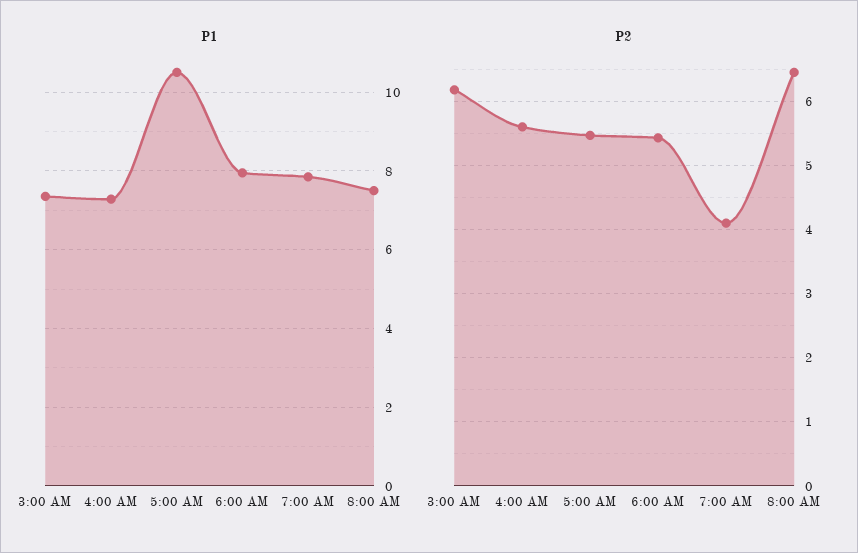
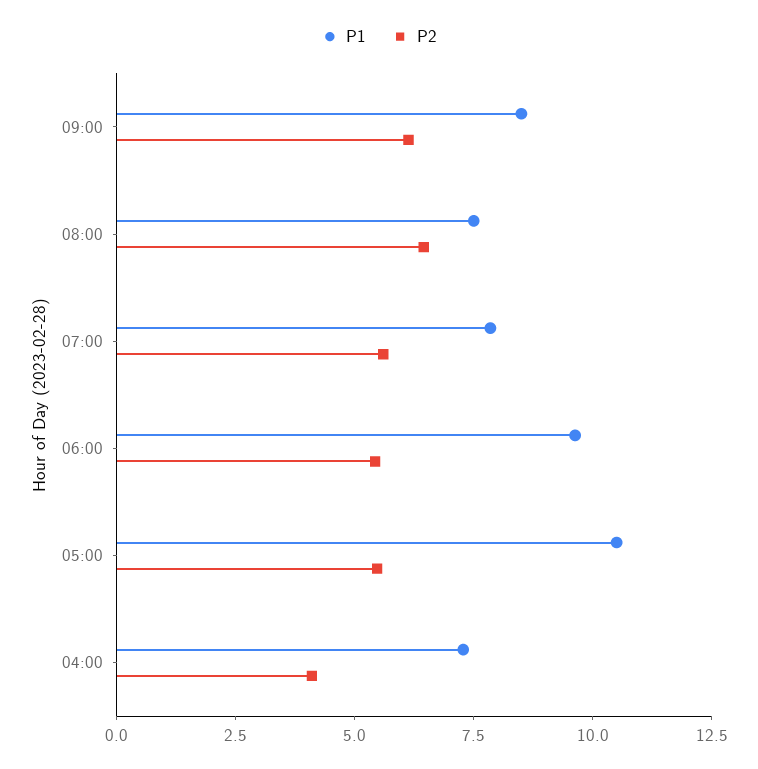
P1, 3:00 AM: 7.4 -> none
P1, 6:00 AM: 8 -> 9.5
P2, 3:00 AM: 6.2 -> none
P2, 4:00 AM: 5.6 -> 4
P2, 7:00 AM: 4.1 -> 5.5
P1, 09:00: none -> 8.5
P2, 09:00: none -> 6

